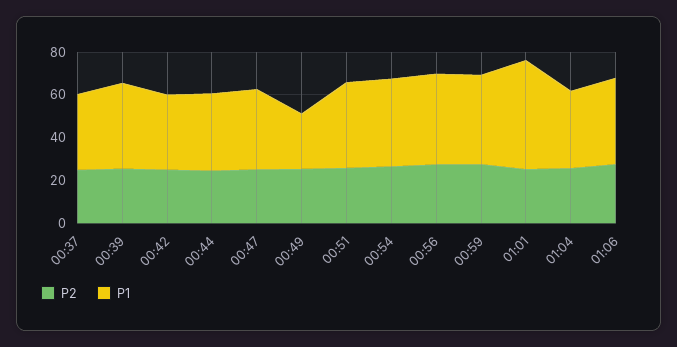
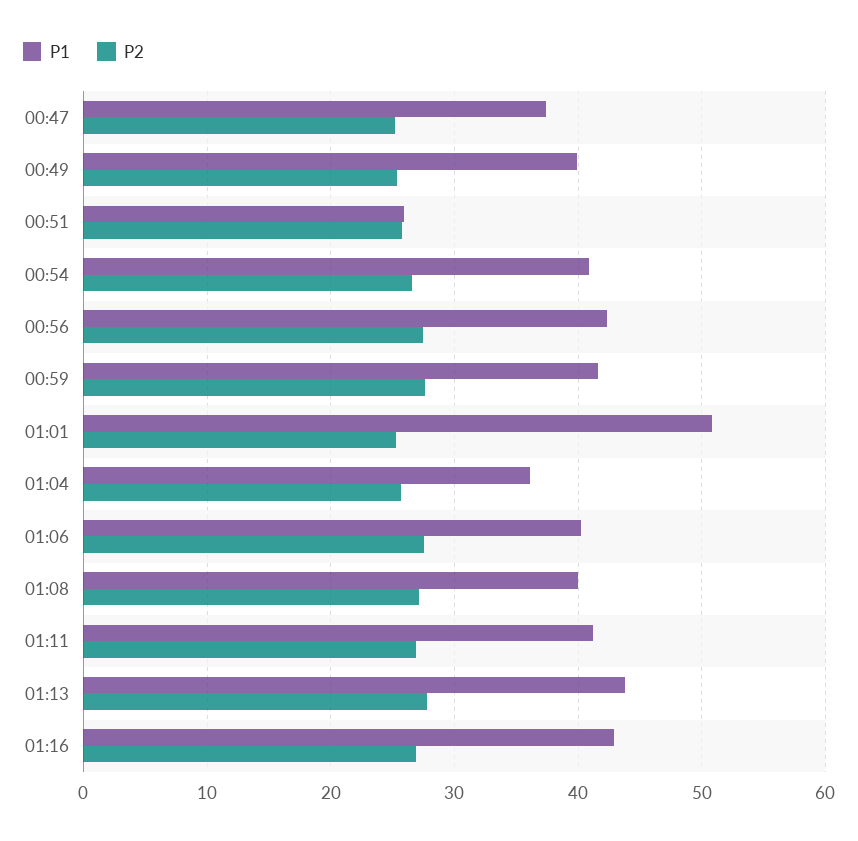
P2, 00:37: 25 -> none
P1, 00:37: 35 -> none
P2, 00:39: 25 -> none
P1, 00:39: 40 -> none
P2, 00:42: 25 -> none
P1, 00:42: 35 -> none
P2, 00:44: 25 -> none
P1, 00:44: 35 -> none
P1, 00:49: 25 -> 40
P1, 00:51: 40 -> 26
P1, 01:08: none -> 40
P2, 01:08: none -> 27
P1, 01:11: none -> 41
P2, 01:11: none -> 27
P1, 01:13: none -> 44
P2, 01:13: none -> 28
P1, 01:16: none -> 43
P2, 01:16: none -> 27

